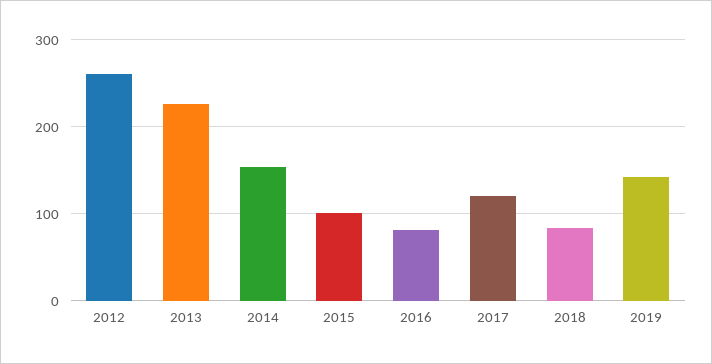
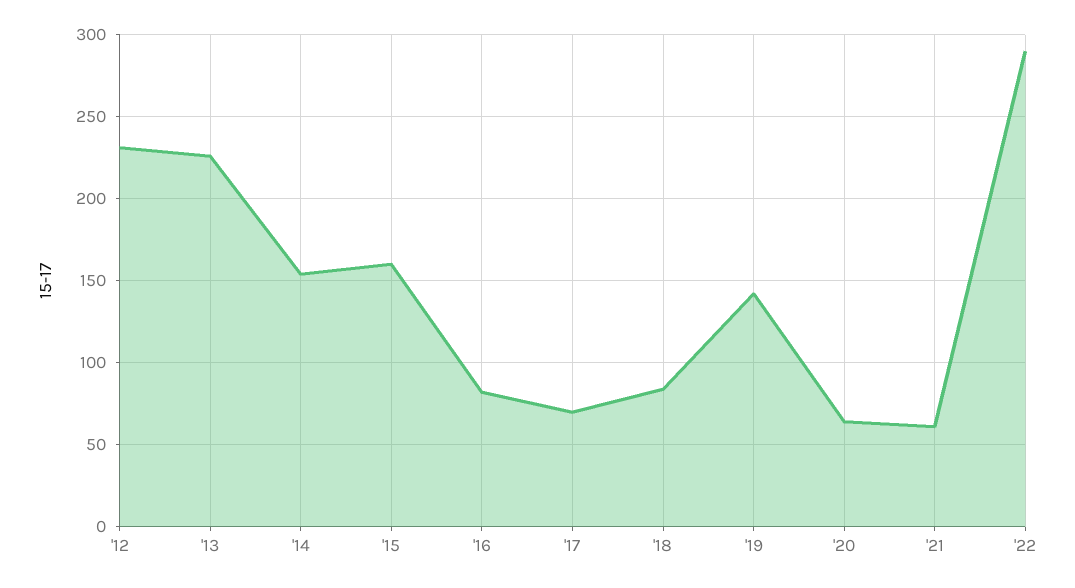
2012: 260 -> 230
2015: 100 -> 160
2017: 120 -> 70
'20: none -> 65
'21: none -> 60
'22: none -> 290

